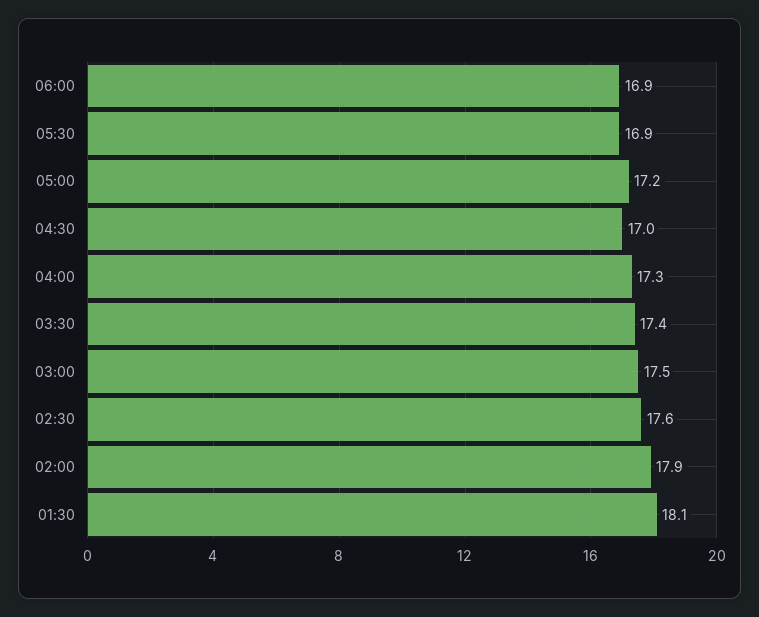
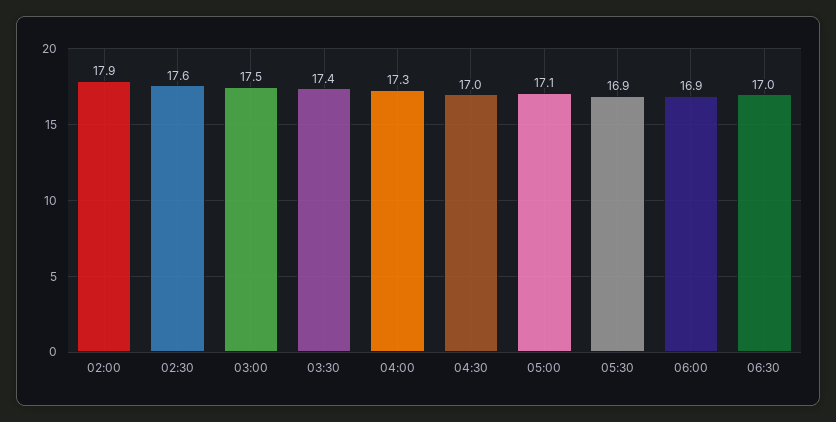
05:00: 17.2 -> 17.1
01:30: 18.1 -> none
06:30: none -> 17

